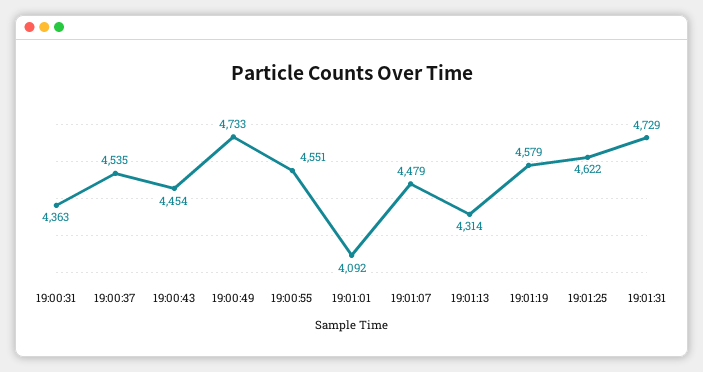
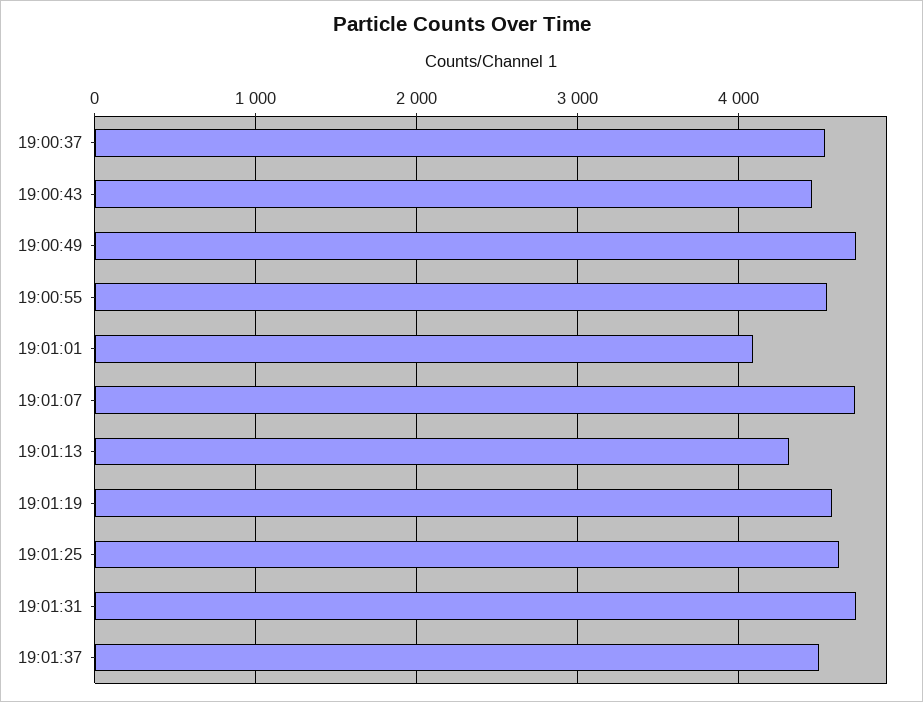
19:00:31: 4363 -> none
19:01:07: 4479 -> 4700
19:01:37: none -> 4500

